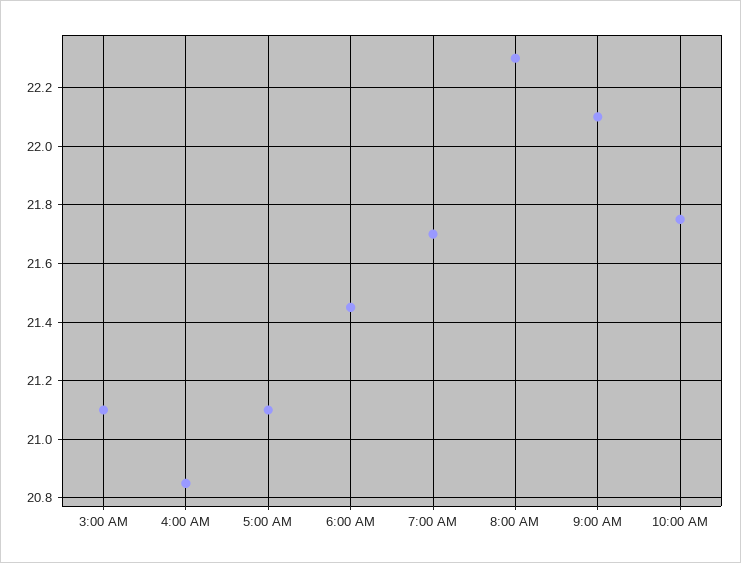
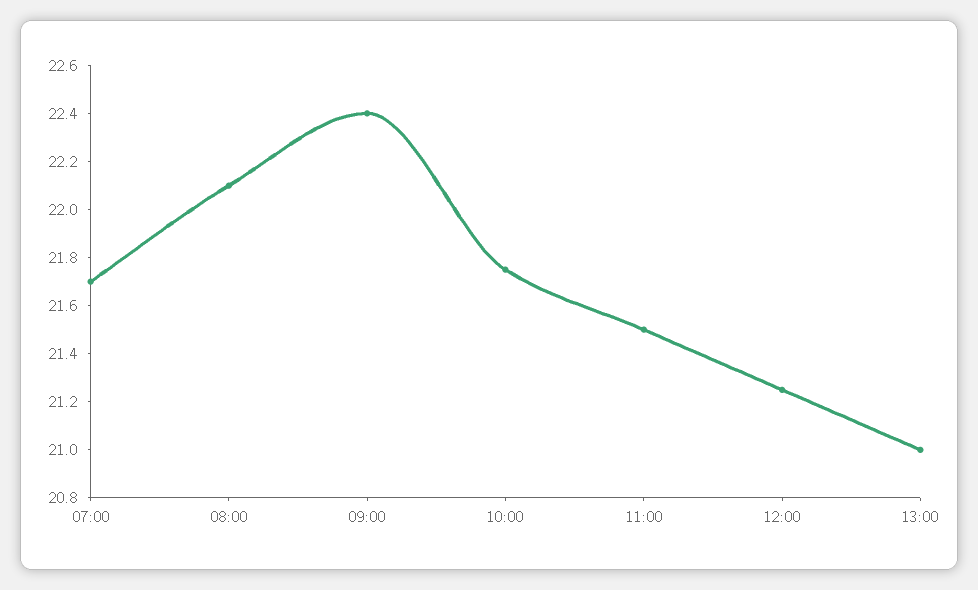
3:00 AM: 21.1 -> none
4:00 AM: 20.85 -> none
5:00 AM: 21.1 -> none
6:00 AM: 21.45 -> none
8:00 AM: 22.3 -> 22.1
9:00 AM: 22.1 -> 22.4
11:00: none -> 21.5
12:00: none -> 21.25
13:00: none -> 21

